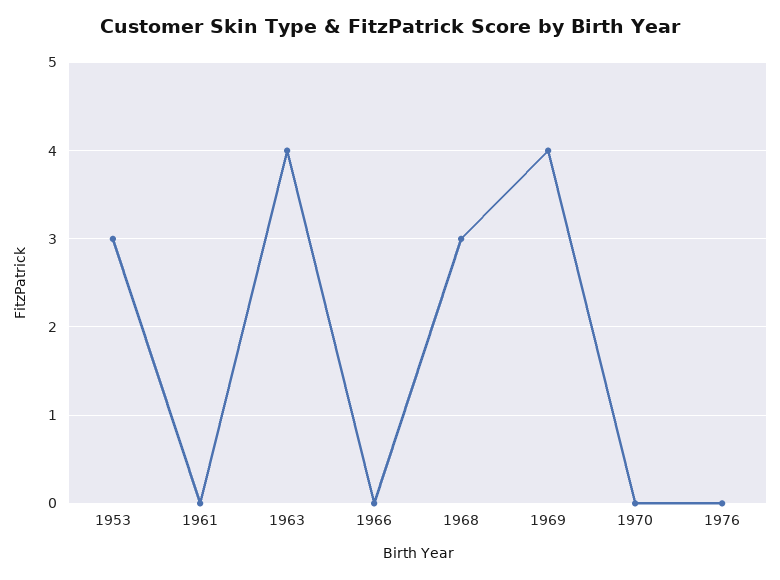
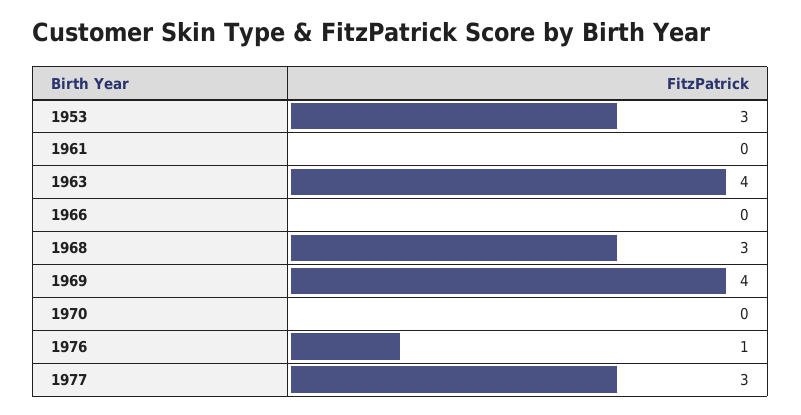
1976: 0 -> 1
1977: none -> 3

